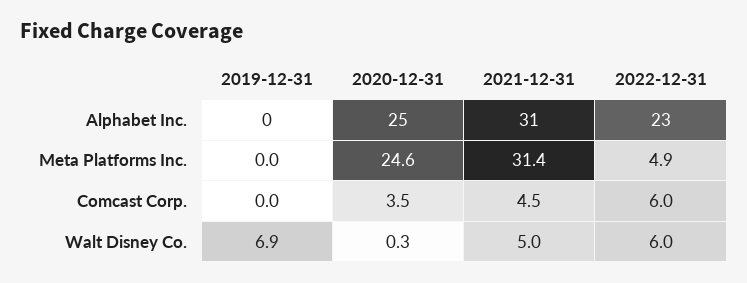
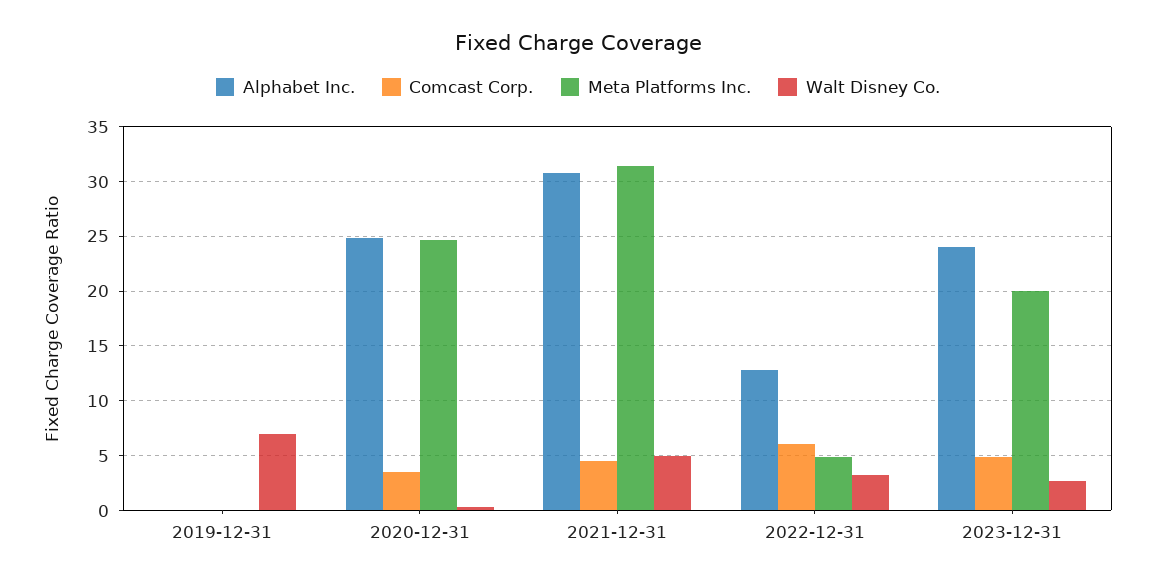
Alphabet Inc., 2022-12-31: 23 -> 13
Walt Disney Co., 2022-12-31: 6 -> 3
Alphabet Inc., 2023-12-31: none -> 24
Comcast Corp., 2023-12-31: none -> 5
Meta Platforms Inc., 2023-12-31: none -> 20
Walt Disney Co., 2023-12-31: none -> 3

